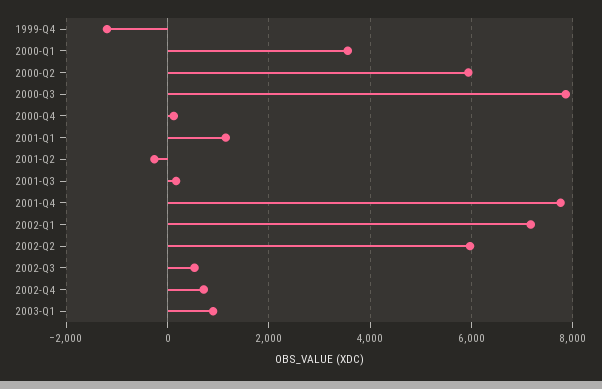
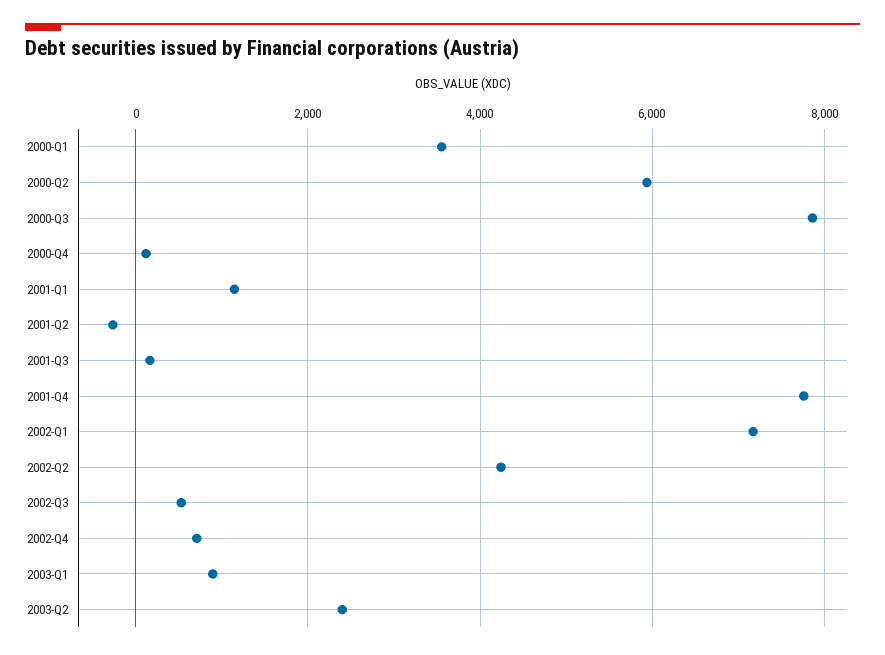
1999-Q4: -1200 -> none
2002-Q2: 6000 -> 4200
2003-Q2: none -> 2400

